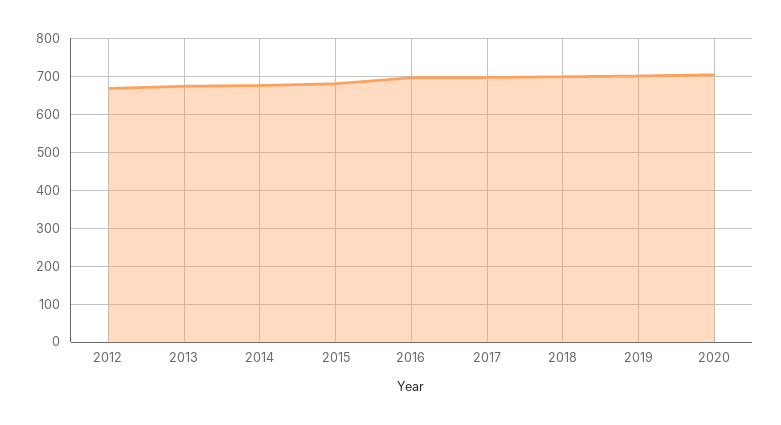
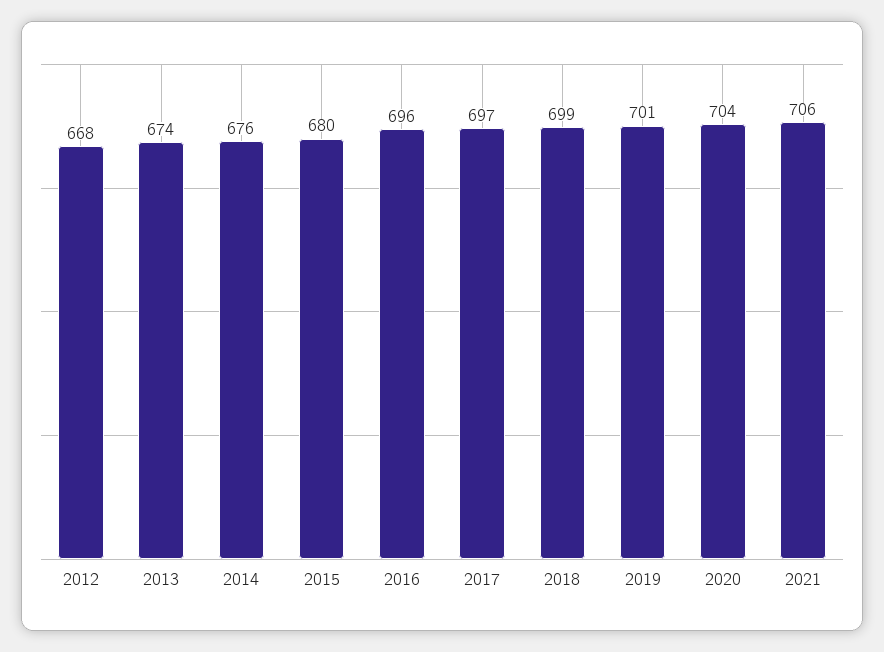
2021: none -> 706

